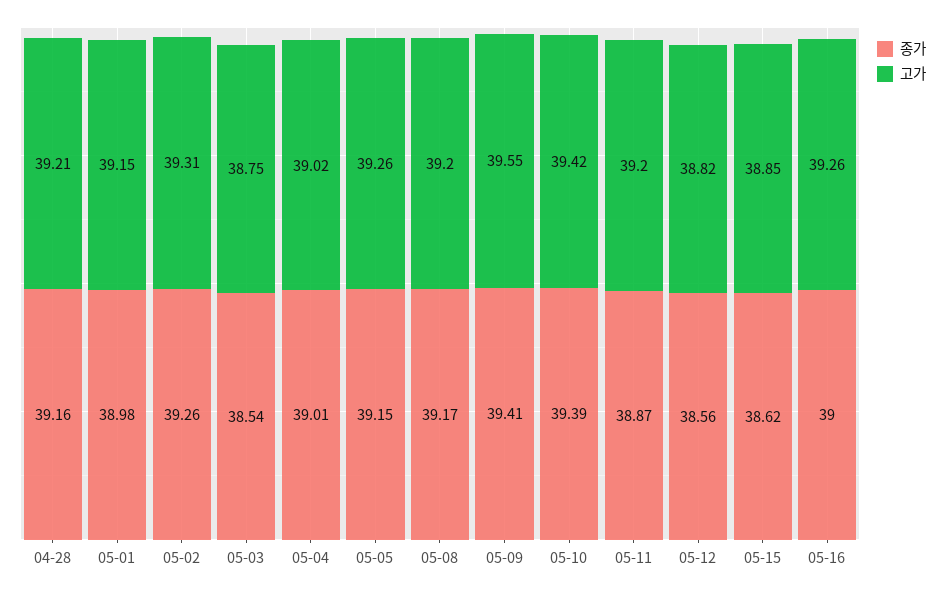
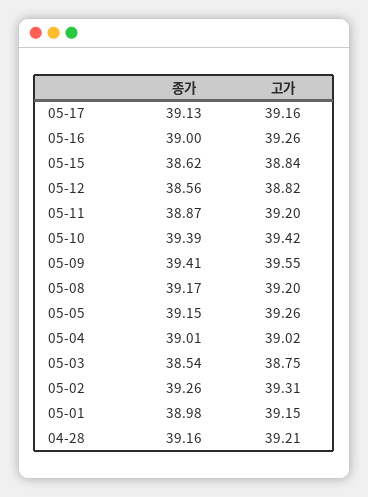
고가, 05-15: 38.85 -> 38.84
종가, 05-17: none -> 39.13
고가, 05-17: none -> 39.16

